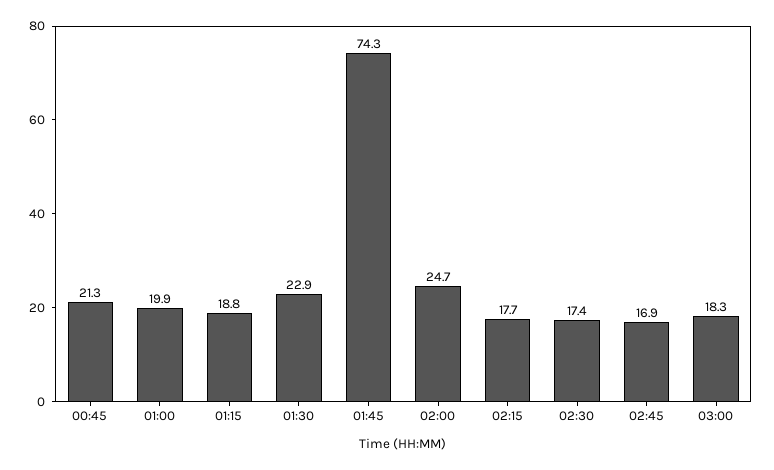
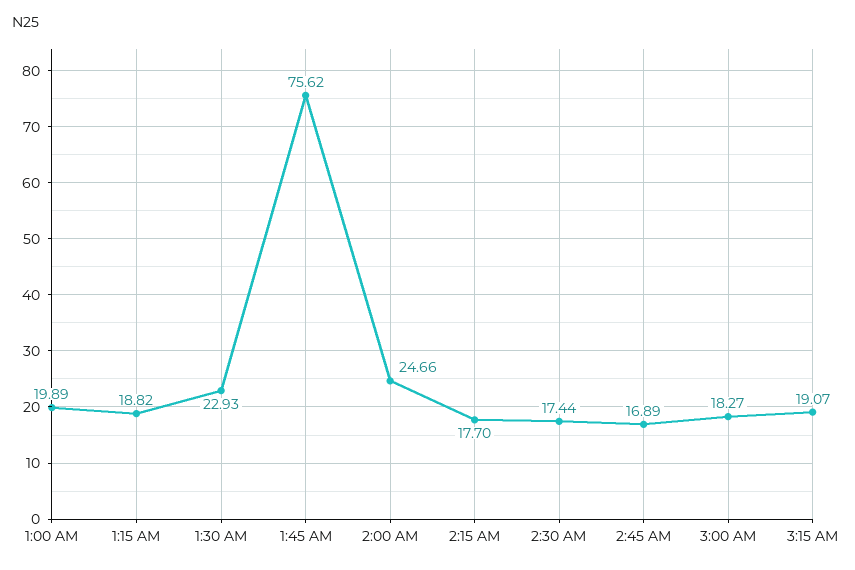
00:45: 21.3 -> none
01:45: 74.3 -> 75.62
3:15 AM: none -> 19.07

